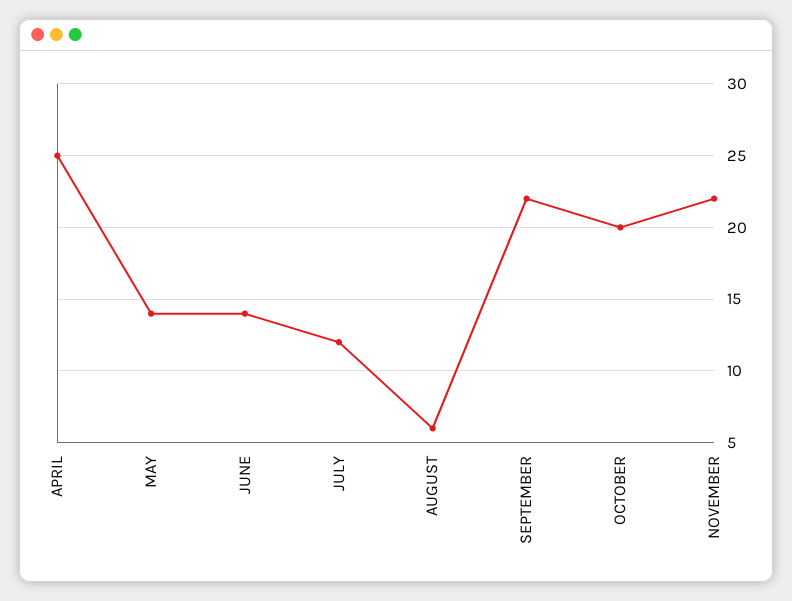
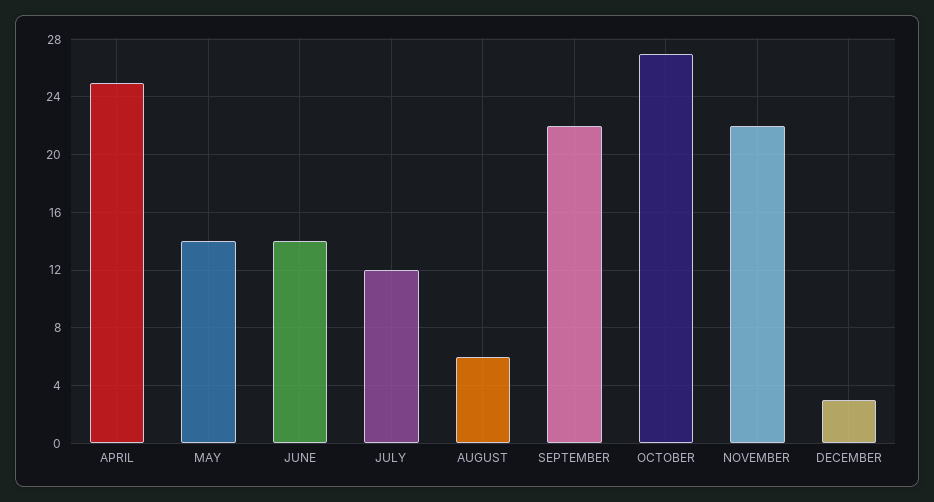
OCTOBER: 20 -> 27
DECEMBER: none -> 3

